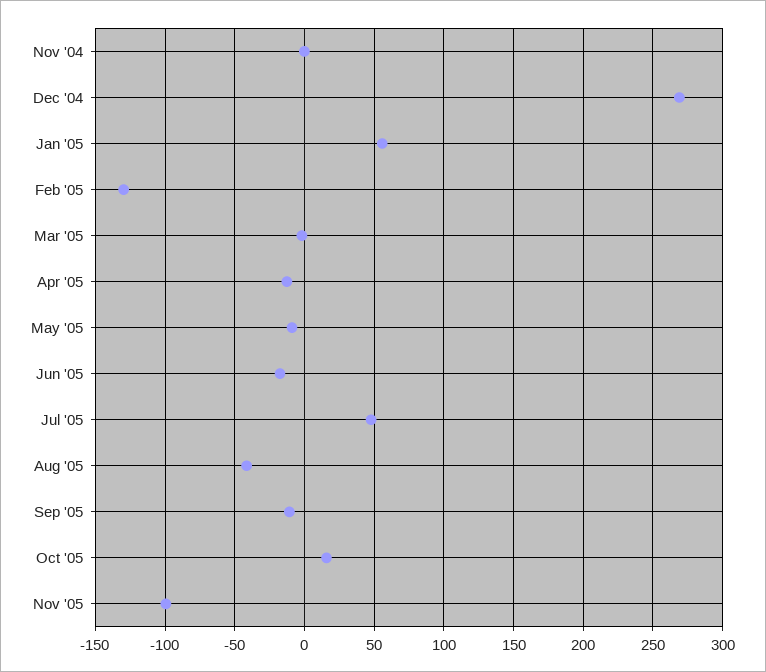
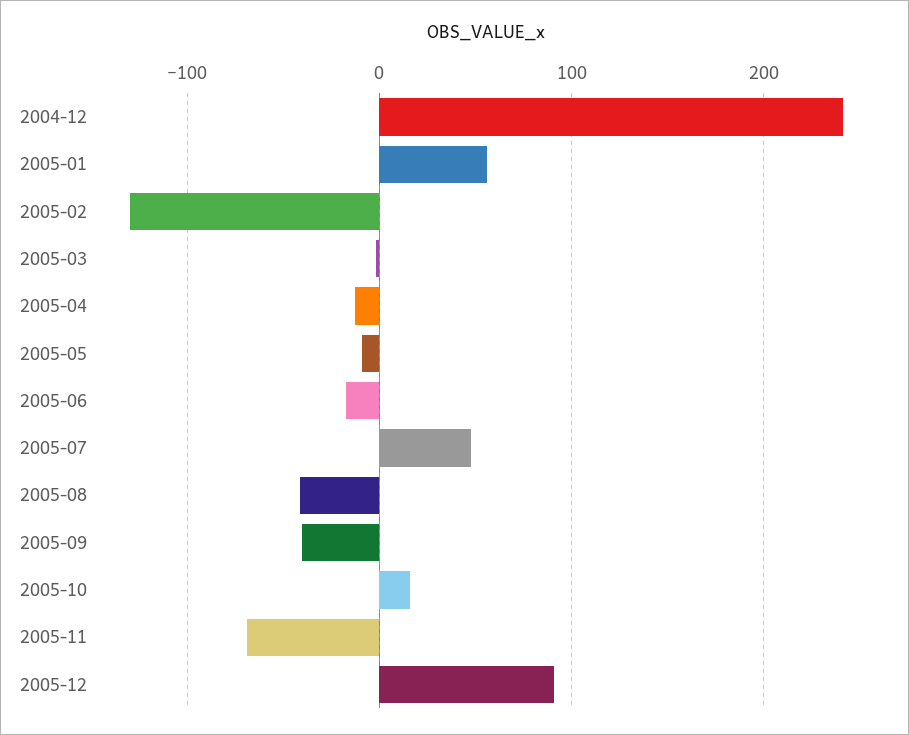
Nov '04: 0 -> none
Dec '04: 270 -> 240
Sep '05: -10 -> -40
Nov '05: -100 -> -70
2005-12: none -> 90

